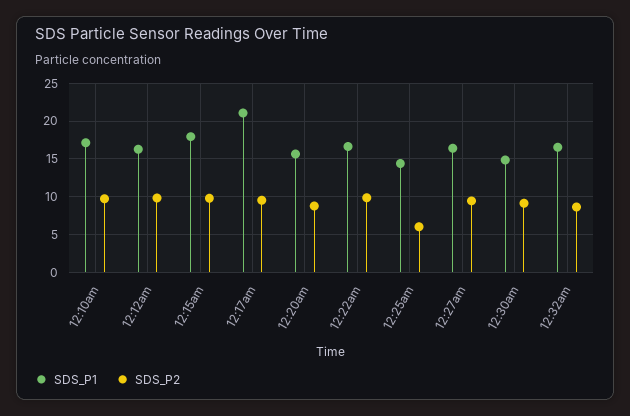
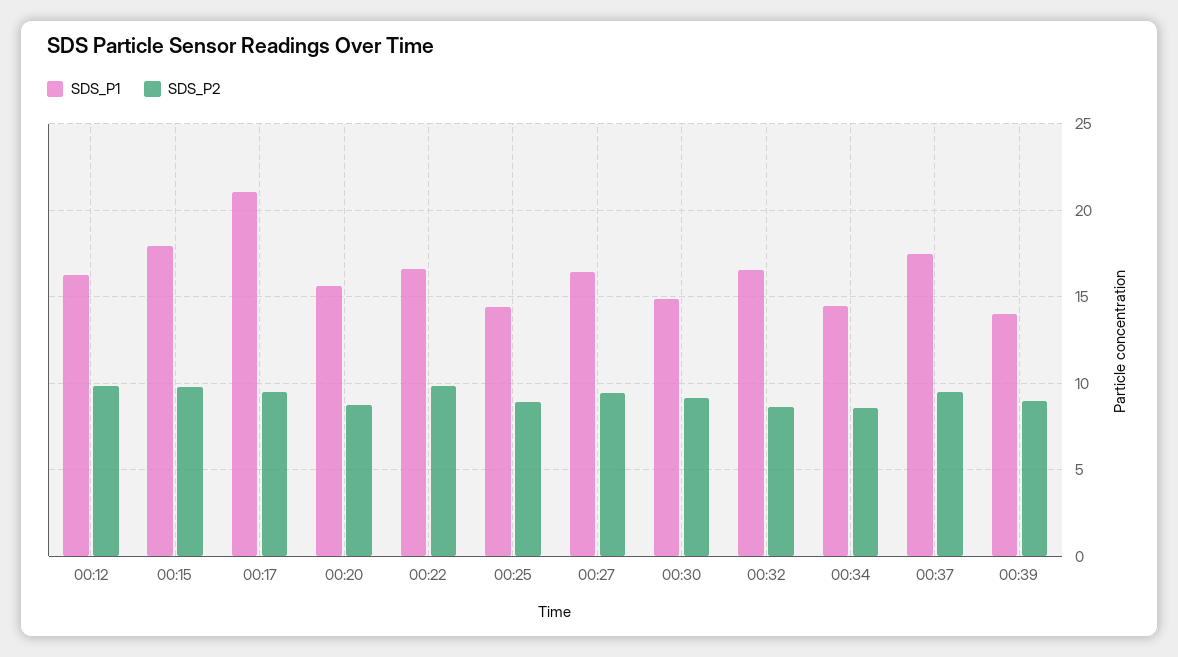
SDS_P1, 12:10am: 17 -> none
SDS_P2, 12:10am: 10 -> none
SDS_P2, 12:25am: 6 -> 9
SDS_P1, 00:34: none -> 14.5
SDS_P2, 00:34: none -> 8.5
SDS_P1, 00:37: none -> 17.5
SDS_P2, 00:37: none -> 9.5
SDS_P1, 00:39: none -> 14
SDS_P2, 00:39: none -> 9

